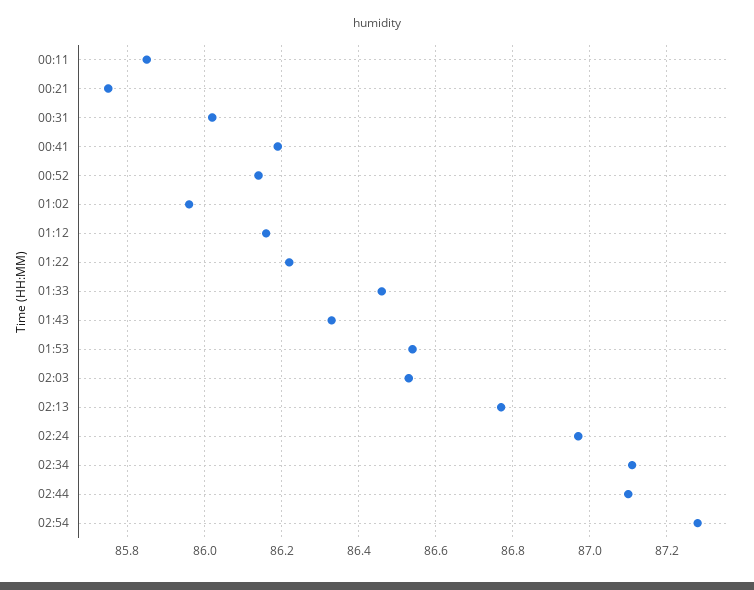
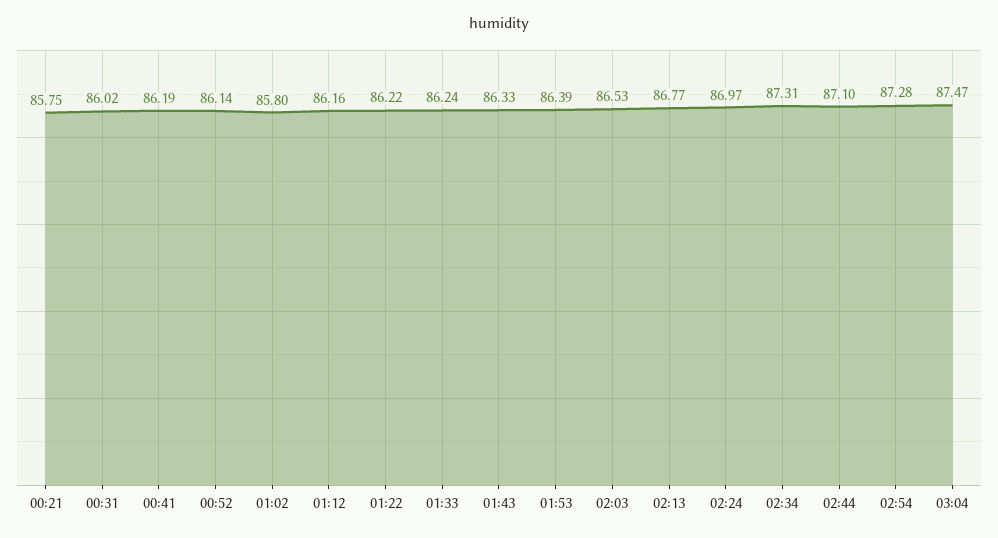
00:11: 85.85 -> none
01:02: 85.95 -> 85.8
01:33: 86.45 -> 86.24
01:53: 86.55 -> 86.39
02:34: 87.1 -> 87.31
03:04: none -> 87.47

